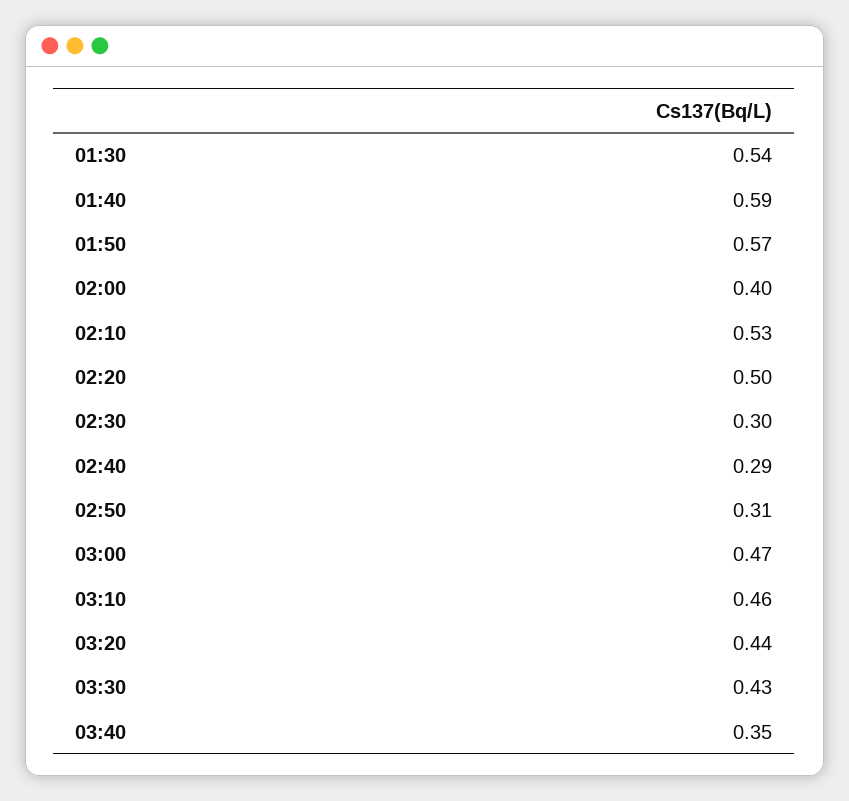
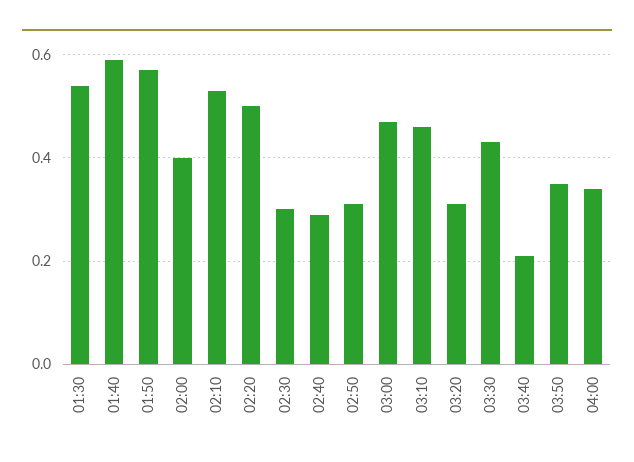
03:20: 0.44 -> 0.3
03:40: 0.35 -> 0.2
03:50: none -> 0.35
04:00: none -> 0.35

